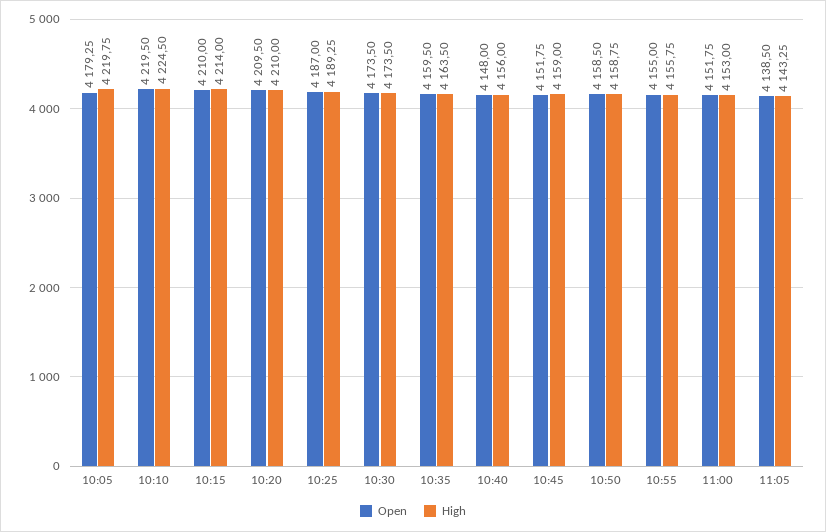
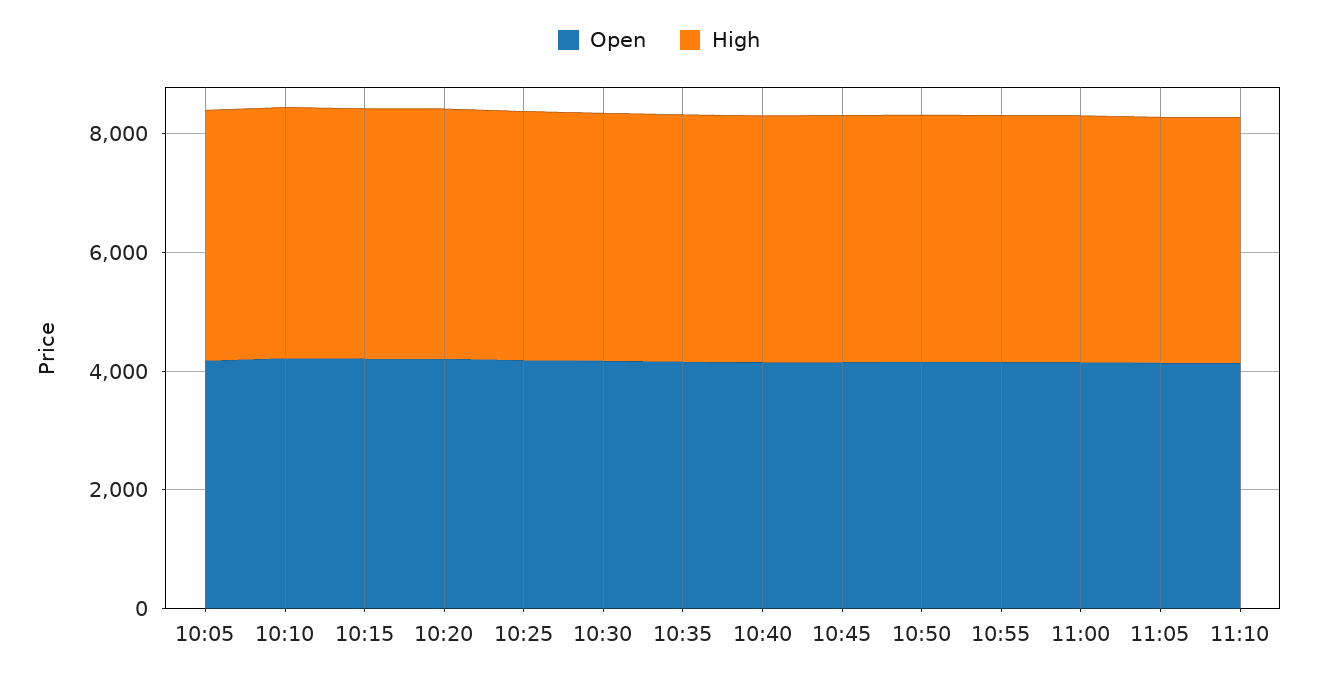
Open, 11:10: none -> 4000
High, 11:10: none -> 4000

